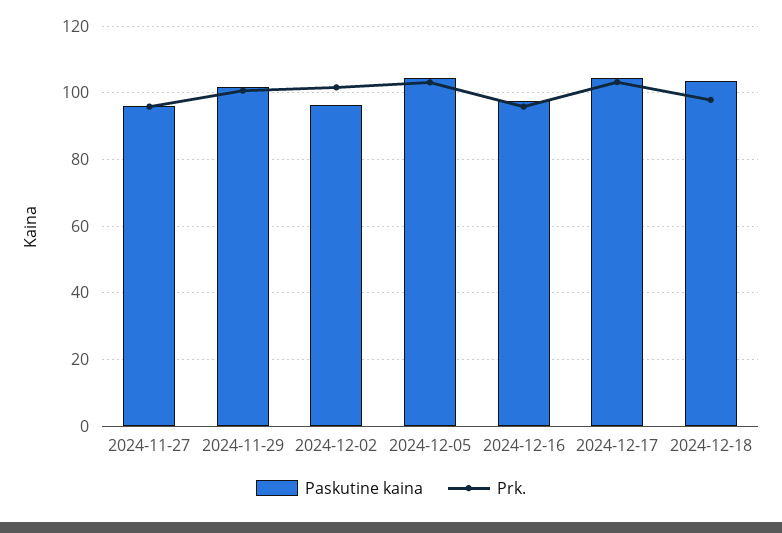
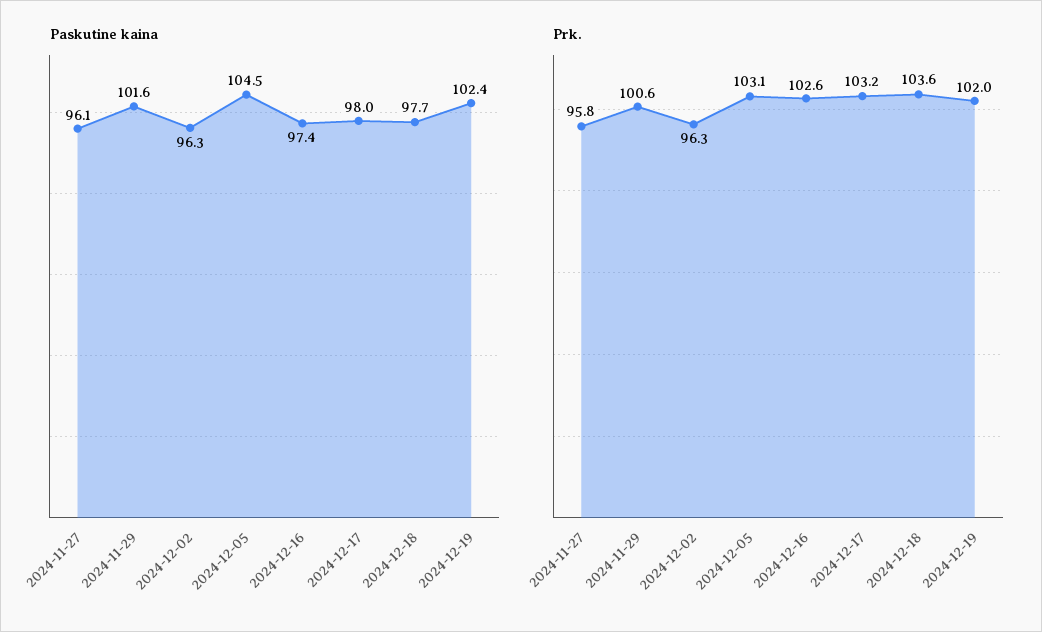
Prk., 2024-12-02: 102 -> 96.3
Prk., 2024-12-16: 96 -> 102.6
Paskutine kaina, 2024-12-17: 104 -> 98
Paskutine kaina, 2024-12-18: 104 -> 97.7
Prk., 2024-12-18: 98 -> 103.6
Paskutine kaina, 2024-12-19: none -> 102.4
Prk., 2024-12-19: none -> 102

